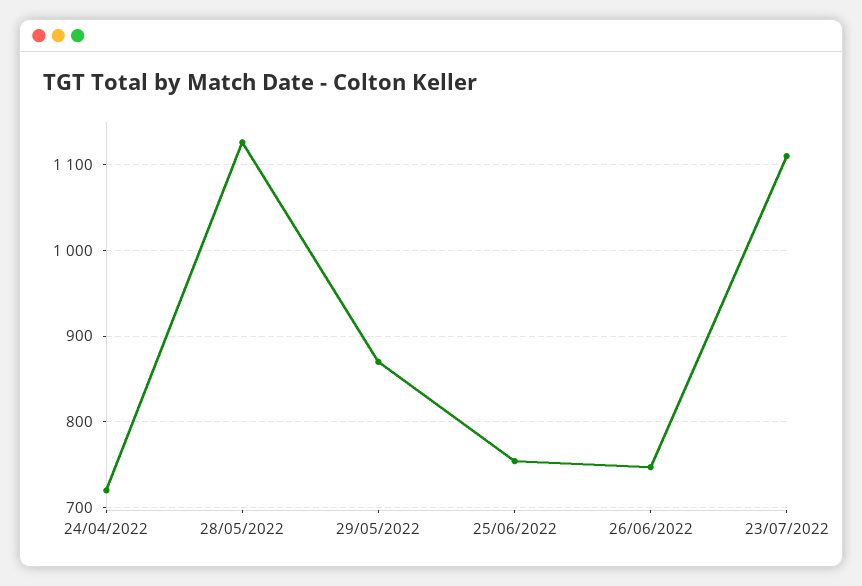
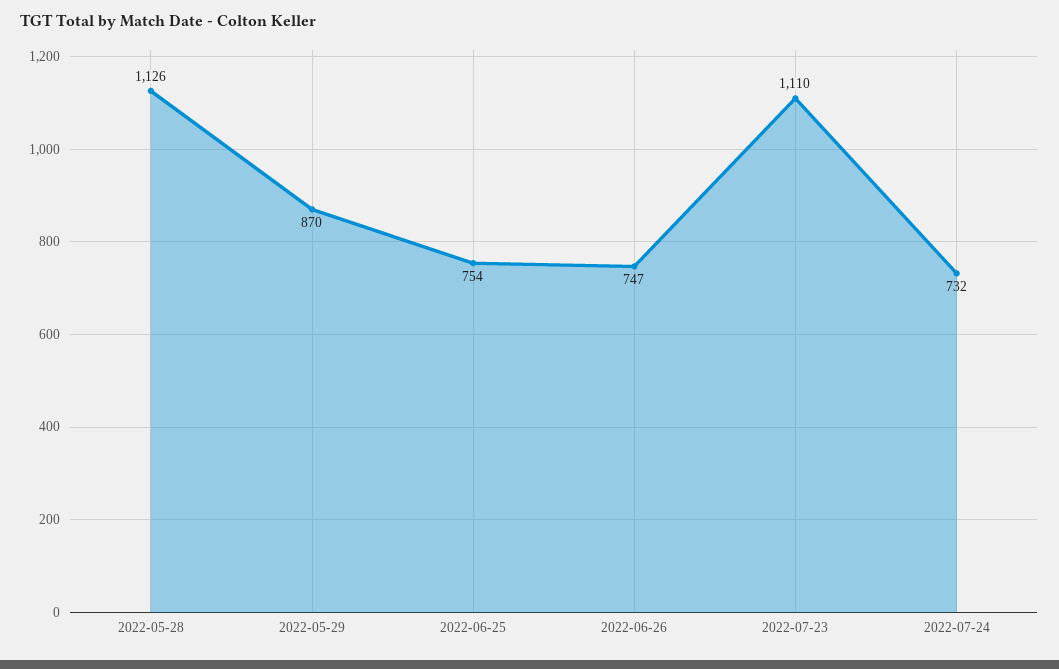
24/04/2022: 720 -> none
2022-07-24: none -> 732

